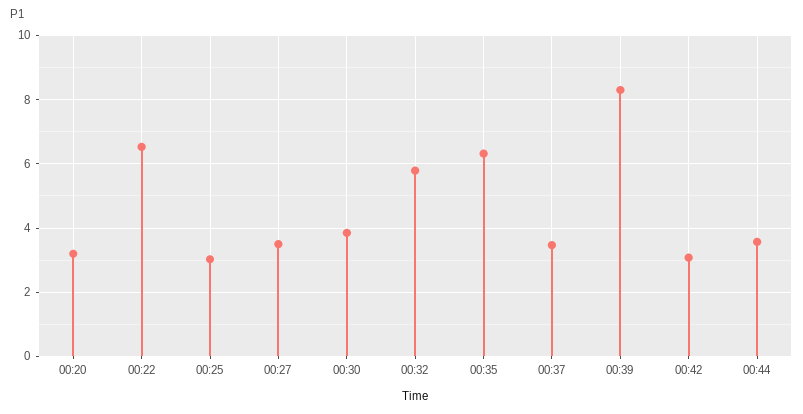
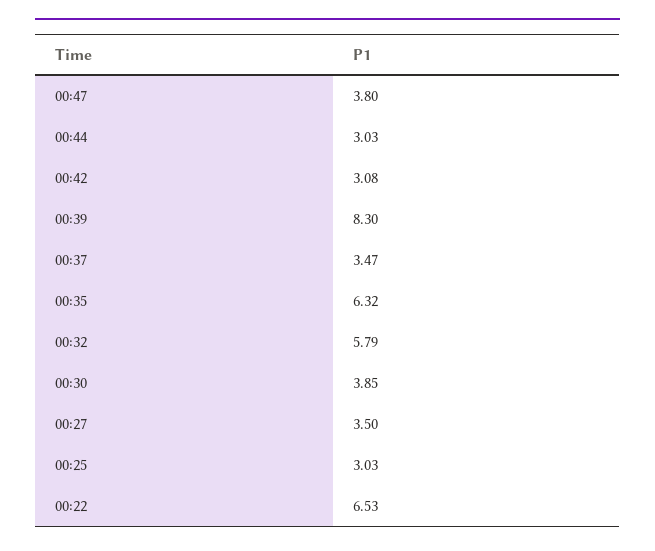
00:20: 3.2 -> none
00:44: 3.6 -> 3.03
00:47: none -> 3.8

